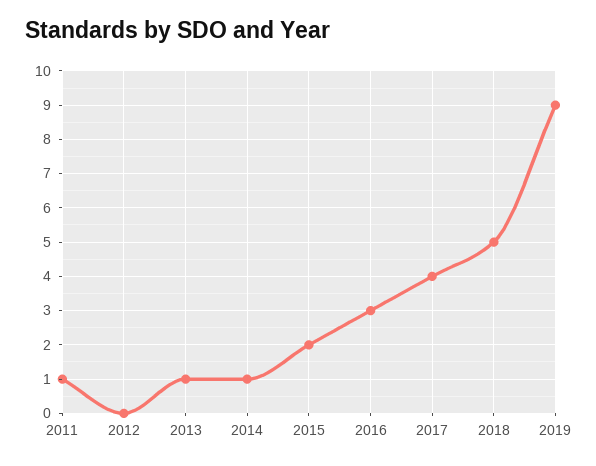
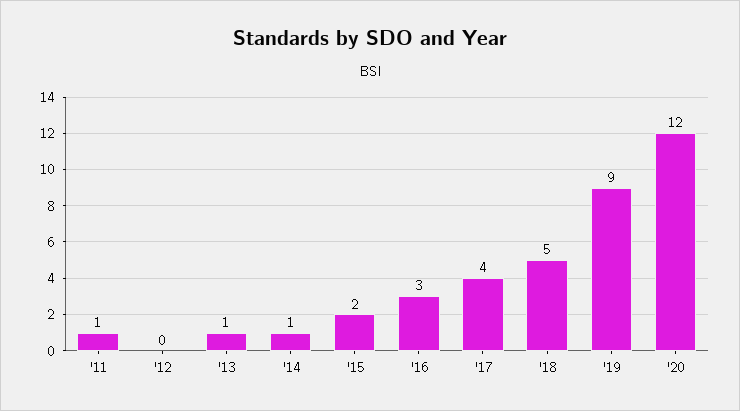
'20: none -> 12

